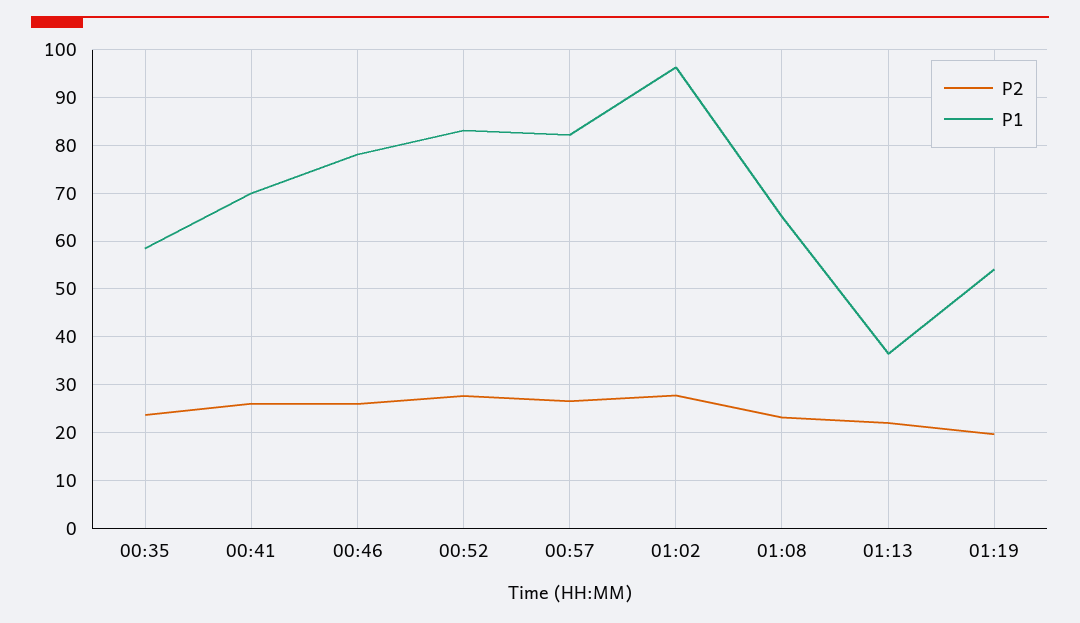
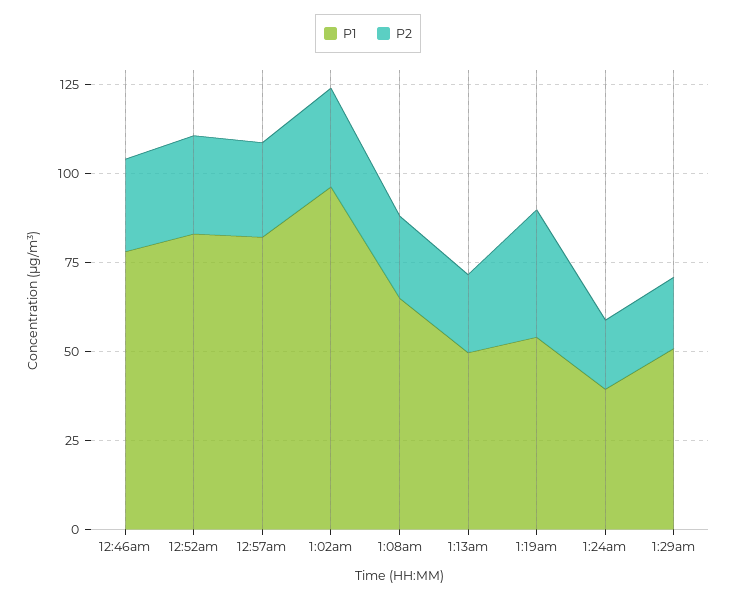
P2, 00:35: 24 -> none
P1, 00:35: 58 -> none
P2, 00:41: 26 -> none
P1, 00:41: 70 -> none
P1, 01:13: 36 -> 50
P2, 01:19: 20 -> 35
P1, 1:24am: none -> 40
P2, 1:24am: none -> 20
P1, 1:29am: none -> 50
P2, 1:29am: none -> 20

